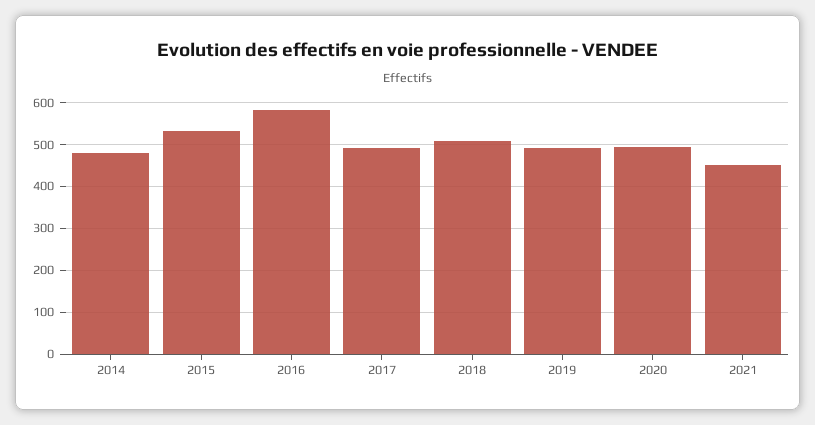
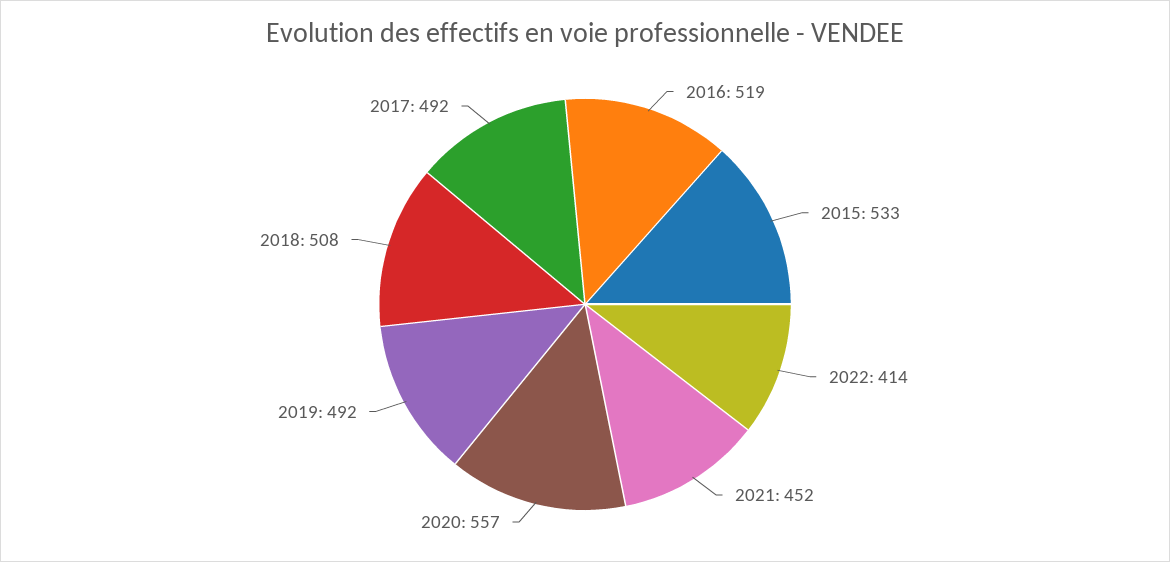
2014: 480 -> none
2016: 580 -> 519
2020: 500 -> 557
2022: none -> 414

